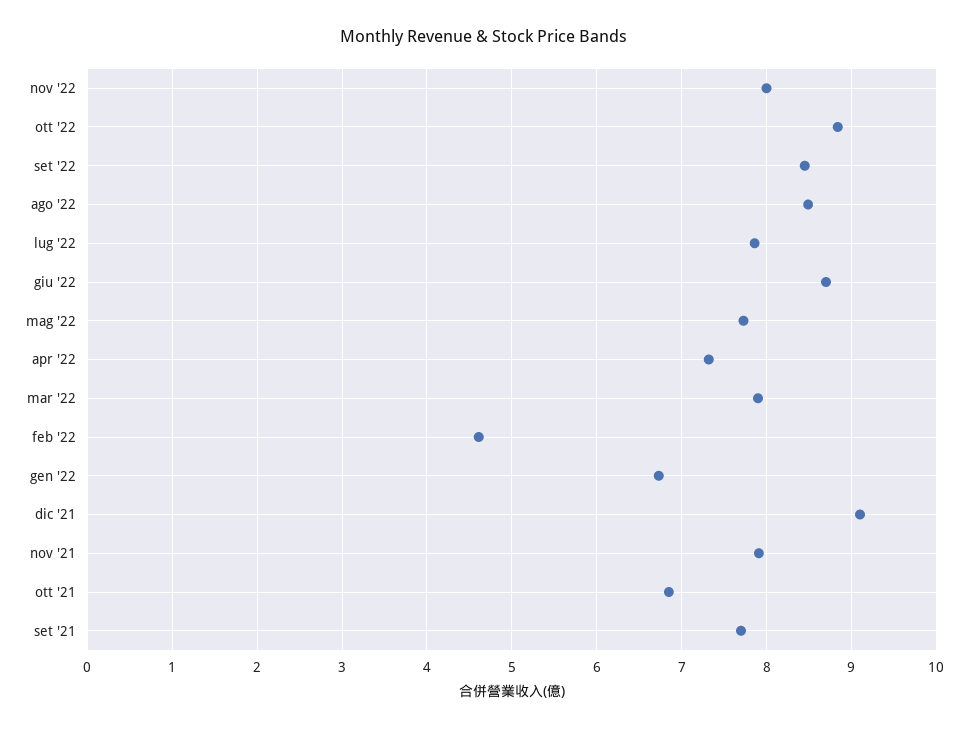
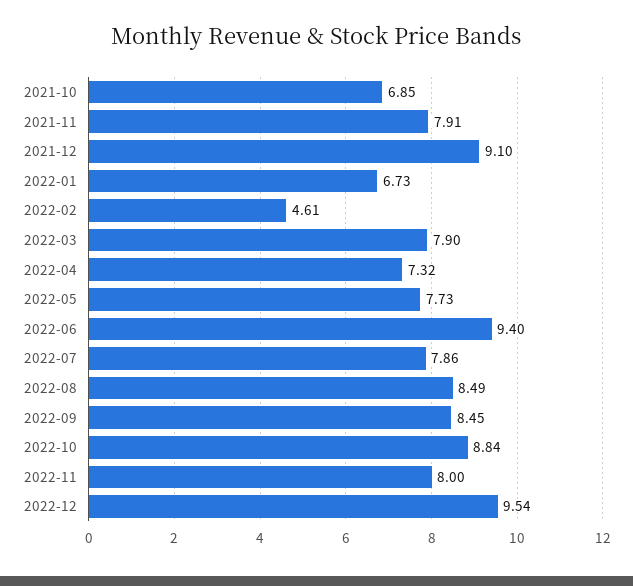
giu '22: 8.7 -> 9.4
set '21: 7.7 -> none
2022-12: none -> 9.54

